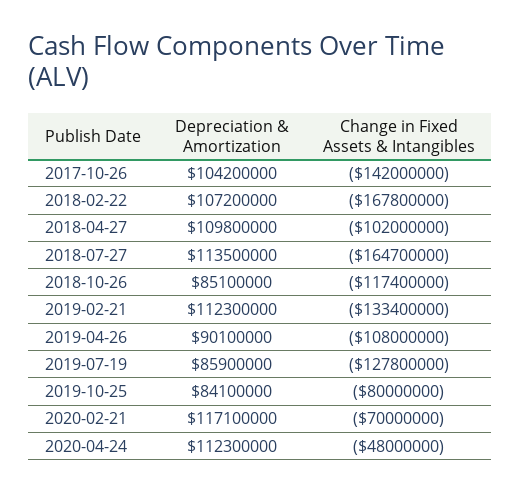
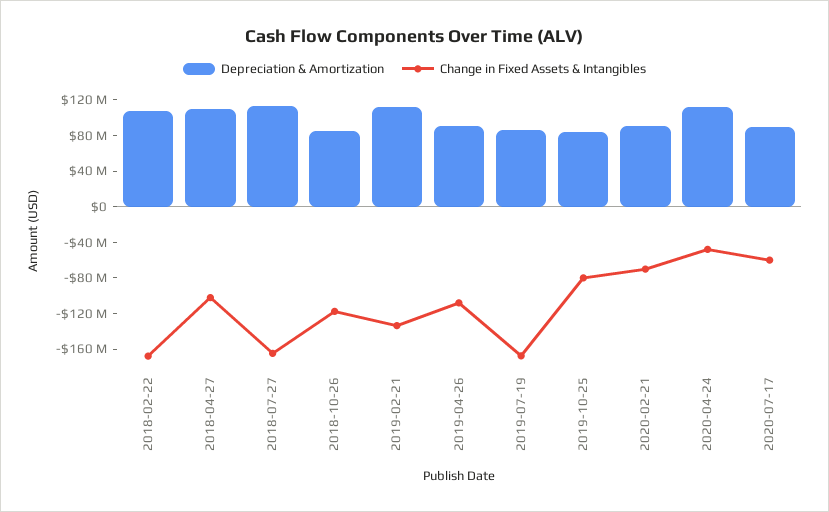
Depreciation & Amortization, 2017-10-26: 104200000 -> none
Change in Fixed Assets & Intangibles, 2017-10-26: -142000000 -> none
Change in Fixed Assets & Intangibles, 2019-07-19: -127800000 -> -170000000
Depreciation & Amortization, 2020-02-21: 117100000 -> 90000000
Depreciation & Amortization, 2020-07-17: none -> 90000000
Change in Fixed Assets & Intangibles, 2020-07-17: none -> -60000000

